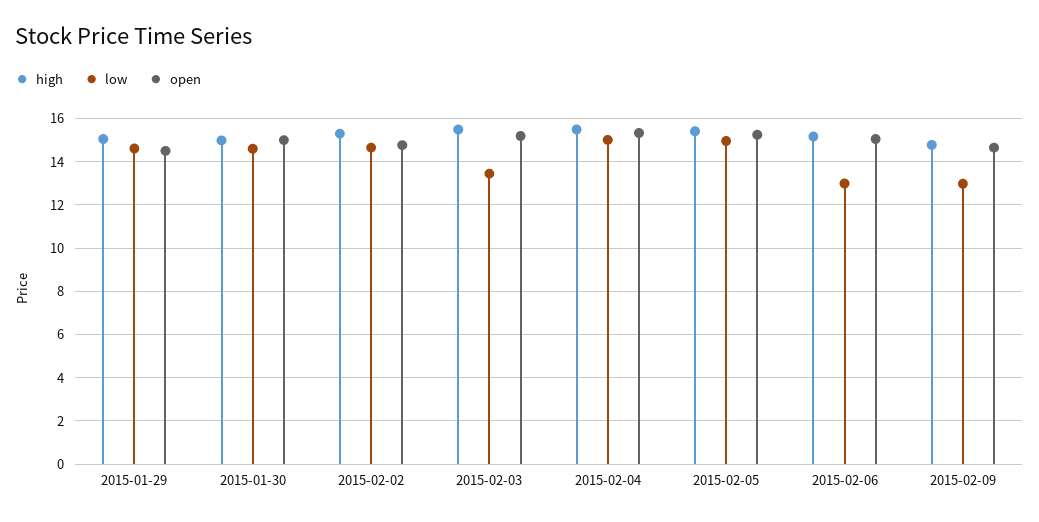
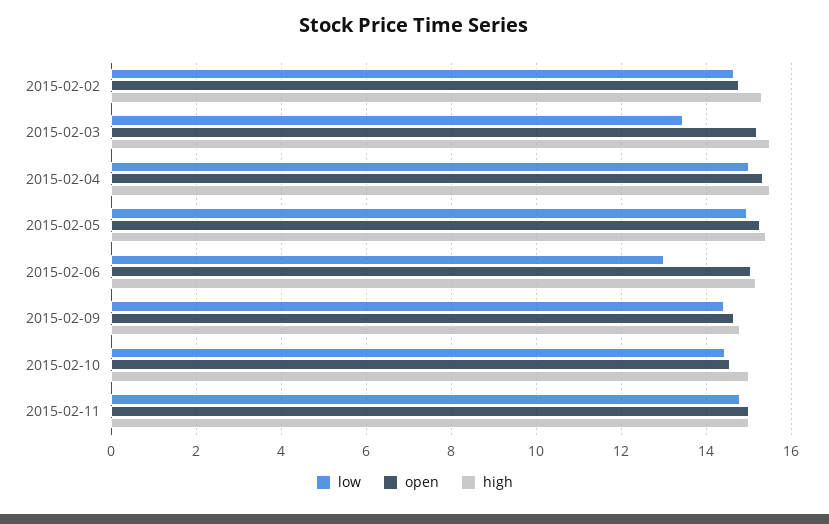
high, 2015-01-29: 15 -> none
low, 2015-01-29: 14.5 -> none
open, 2015-01-29: 14.5 -> none
high, 2015-01-30: 15 -> none
low, 2015-01-30: 14.5 -> none
open, 2015-01-30: 15 -> none
low, 2015-02-09: 13 -> 14.4
low, 2015-02-10: none -> 14.4
open, 2015-02-10: none -> 14.6
high, 2015-02-10: none -> 15
low, 2015-02-11: none -> 14.8
open, 2015-02-11: none -> 15
high, 2015-02-11: none -> 15

